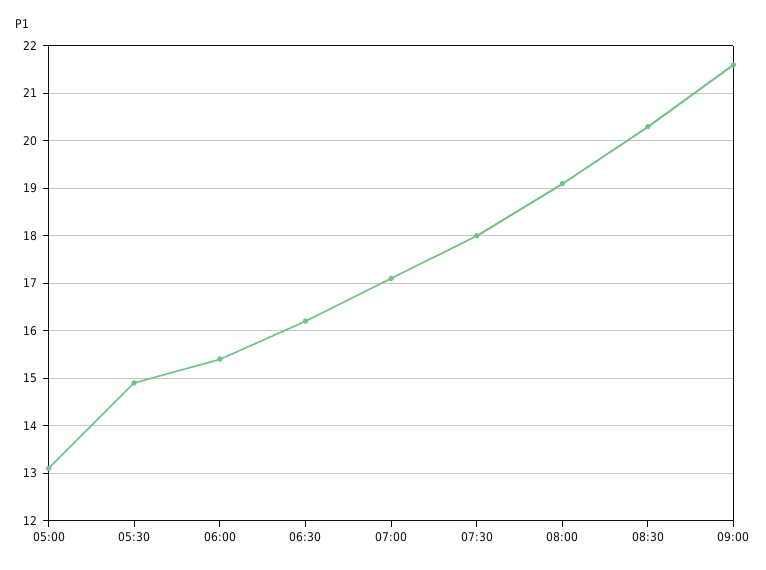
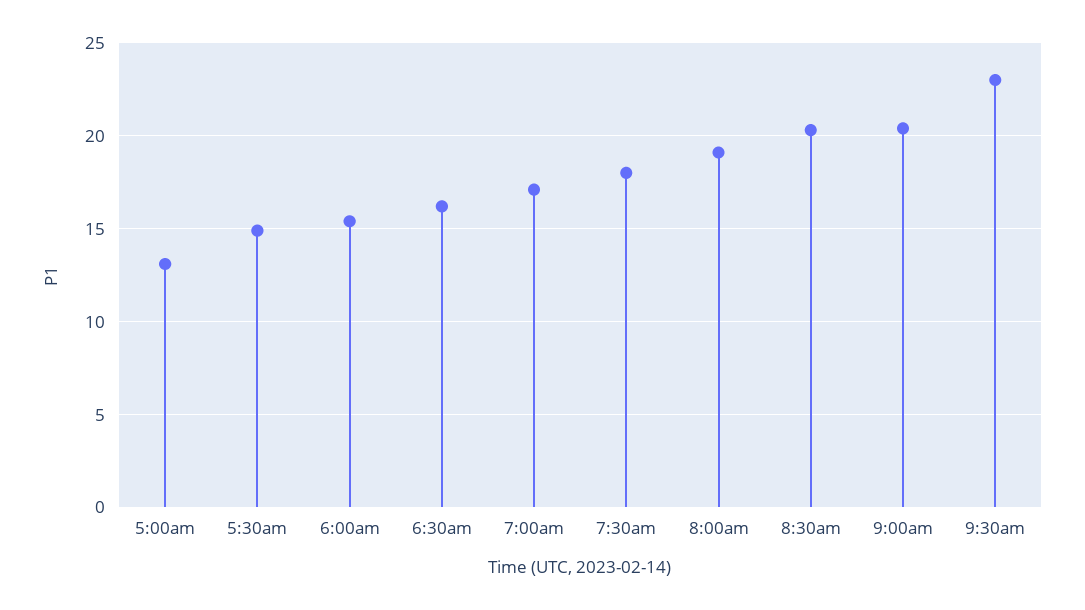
09:00: 21.5 -> 20.5
9:30am: none -> 23

